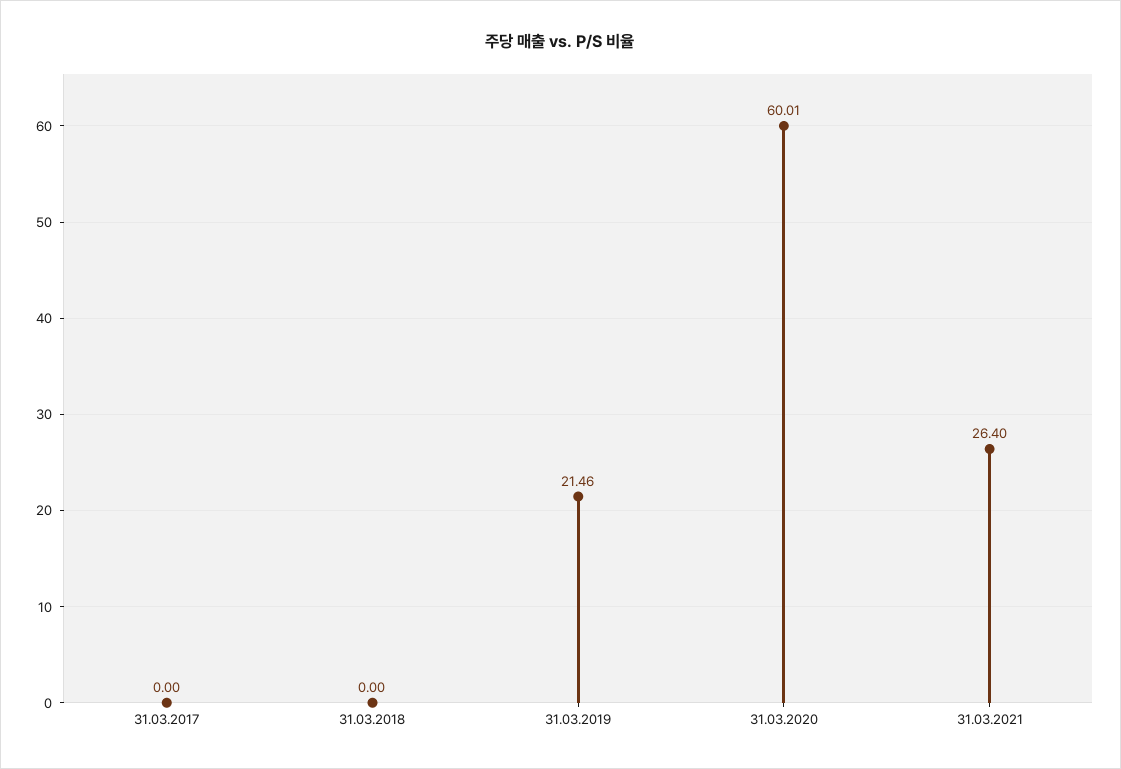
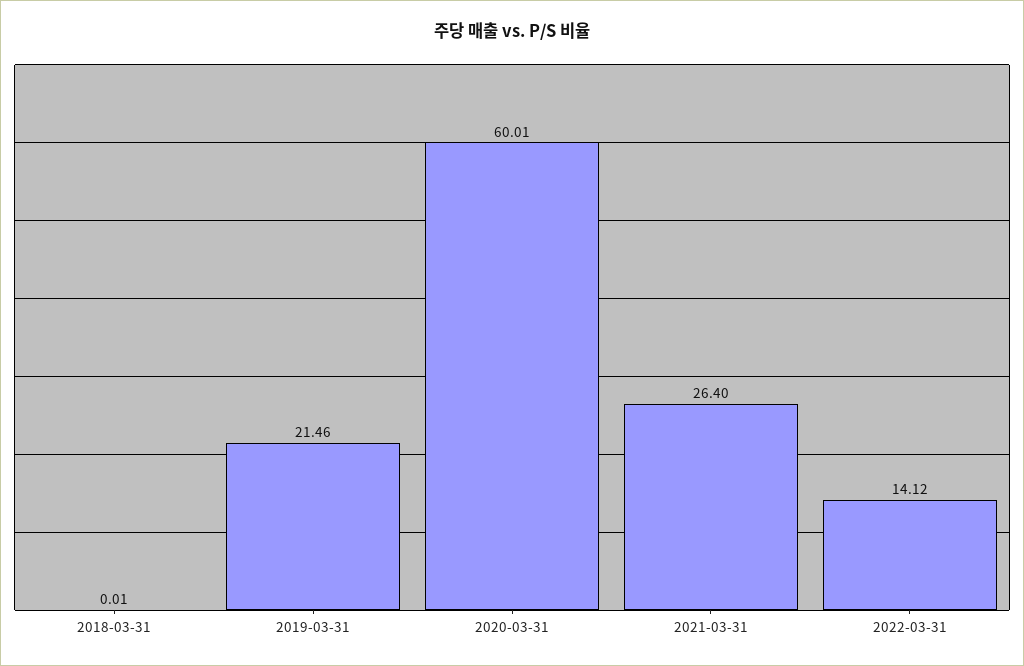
31.03.2017: 0 -> none
31.03.2018: 0 -> 0.01
2022-03-31: none -> 14.12

